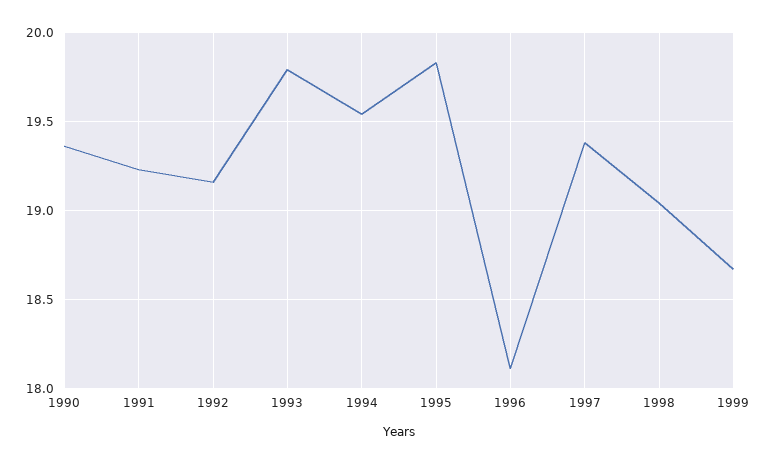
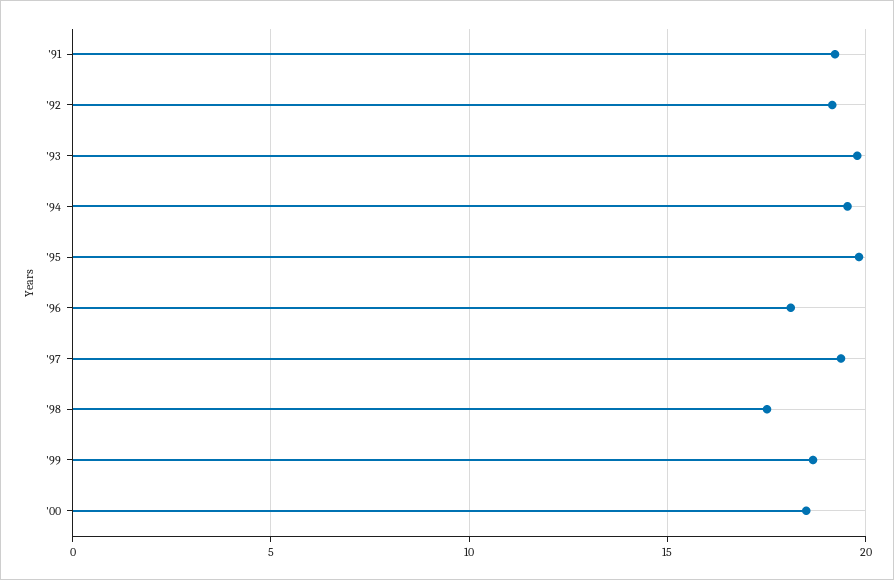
1990: 19.35 -> none
1998: 19.05 -> 17.5
'00: none -> 18.5

